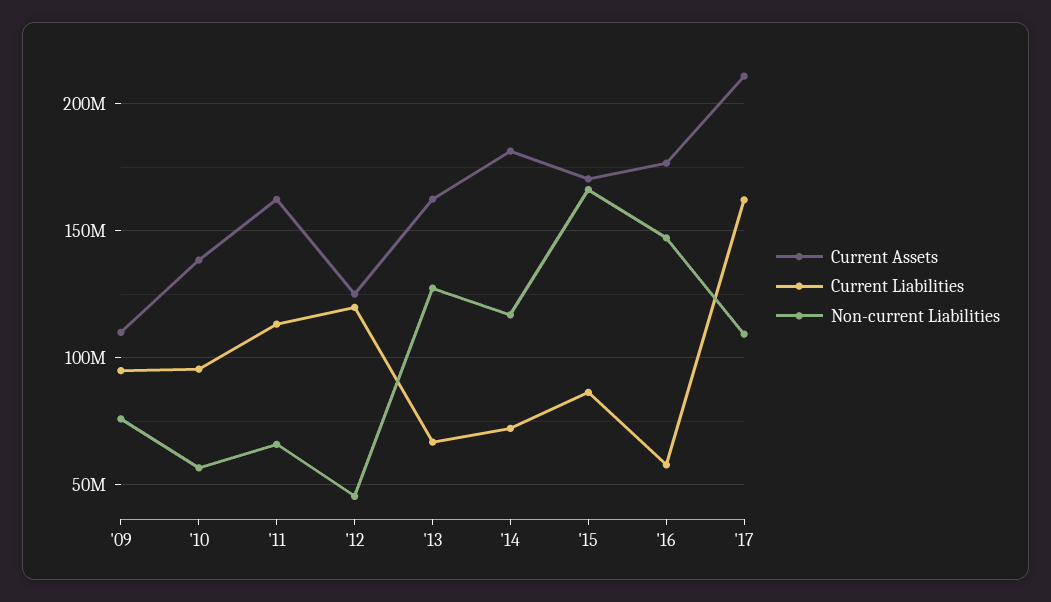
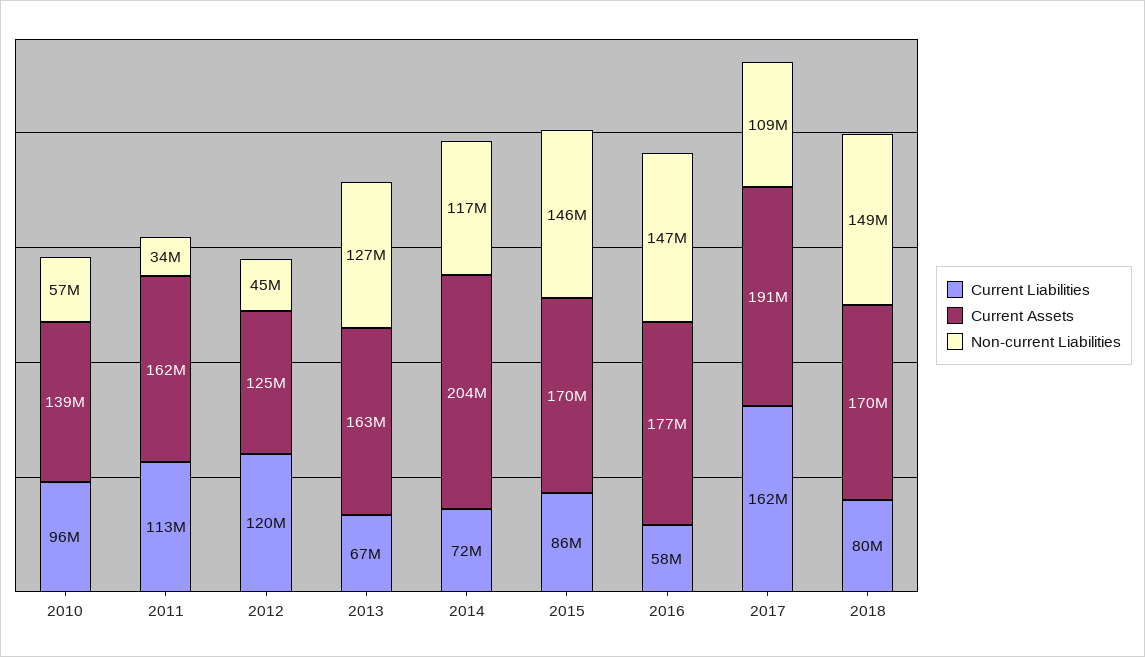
Current Assets, '09: 110000000 -> none
Current Liabilities, '09: 95000000 -> none
Non-current Liabilities, '09: 75000000 -> none
Non-current Liabilities, '11: 65000000 -> 34000000
Current Assets, '14: 180000000 -> 204000000
Non-current Liabilities, '15: 165000000 -> 146000000
Current Assets, '17: 210000000 -> 191000000
Current Liabilities, 2018: none -> 80000000
Current Assets, 2018: none -> 170000000
Non-current Liabilities, 2018: none -> 149000000

